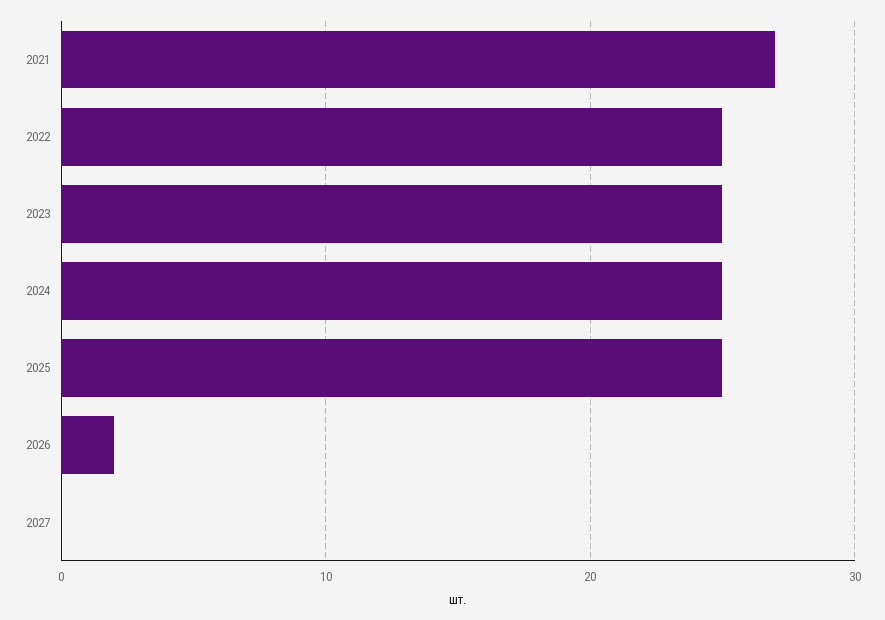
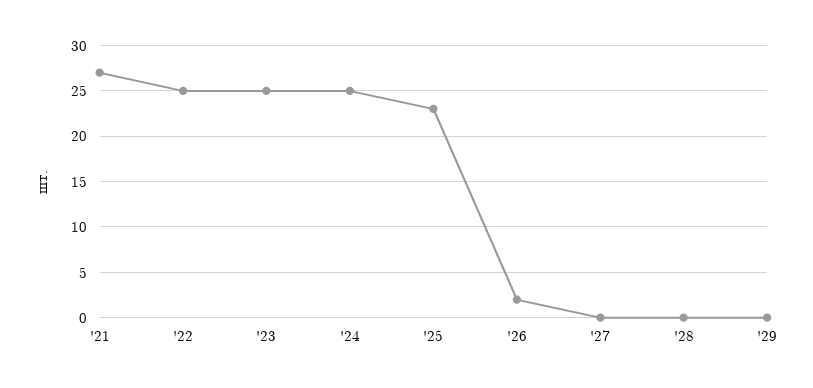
2025: 25 -> 23
'28: none -> 0
'29: none -> 0

